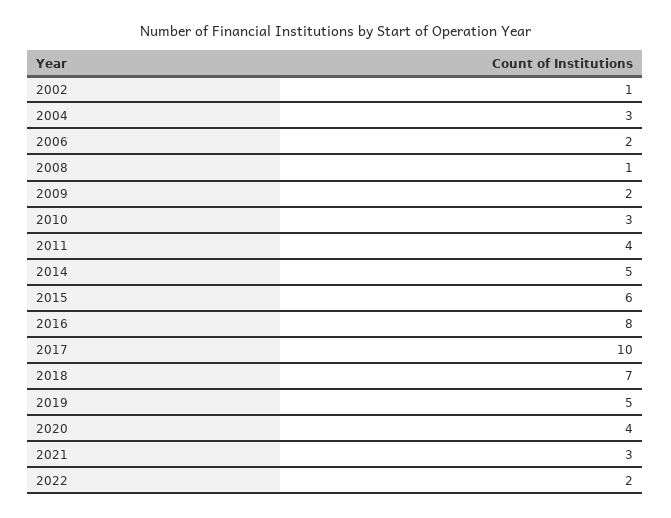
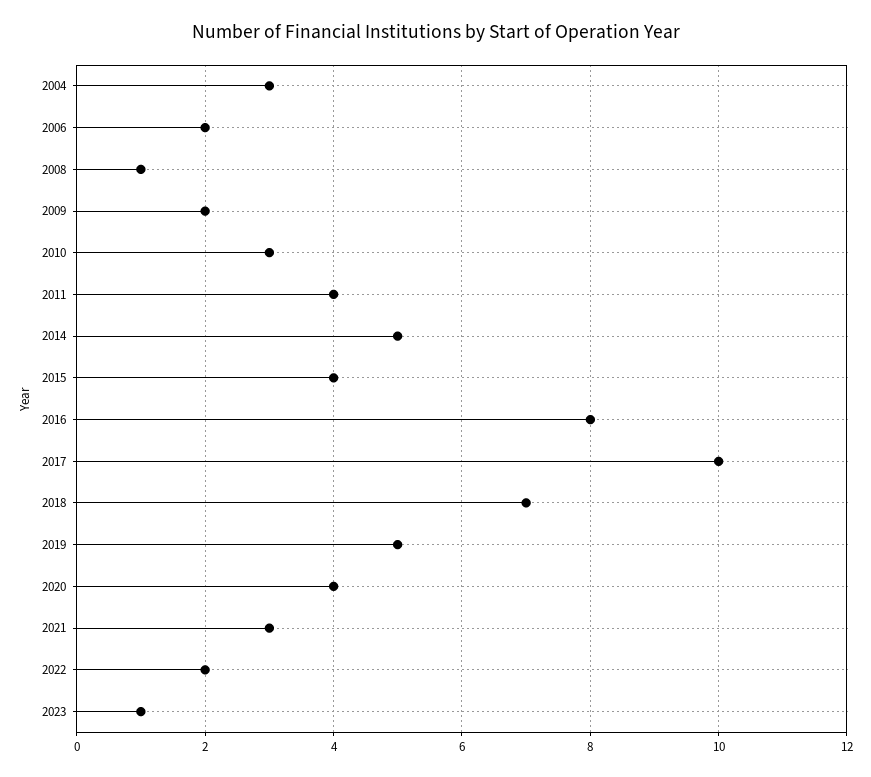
2002: 1 -> none
2015: 6 -> 4
2023: none -> 1

